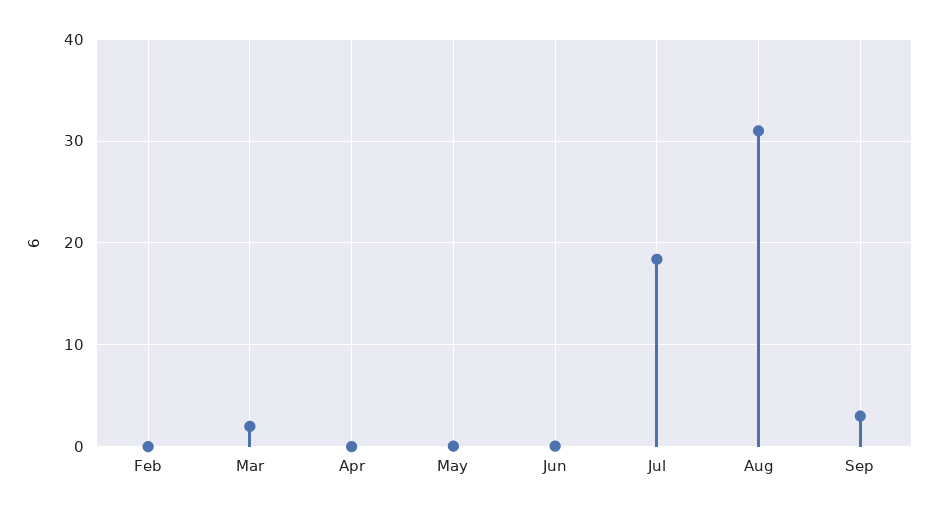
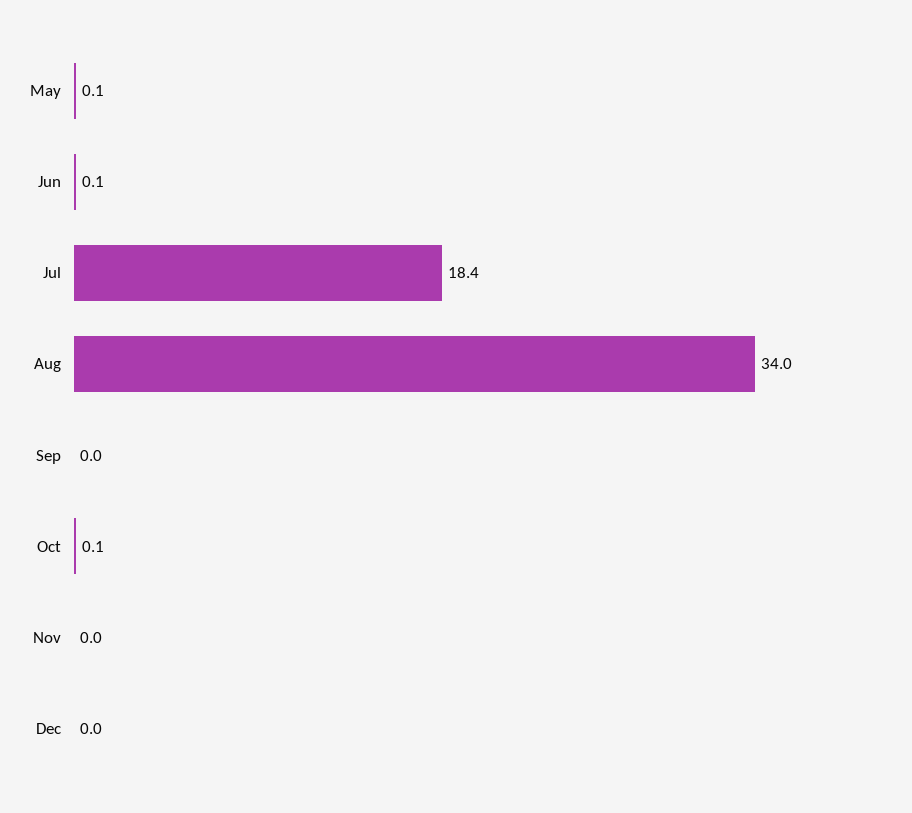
Feb: 0 -> none
Mar: 2 -> none
Apr: 0 -> none
Aug: 31 -> 34
Sep: 3 -> 0
Oct: none -> 0.1
Nov: none -> 0
Dec: none -> 0

